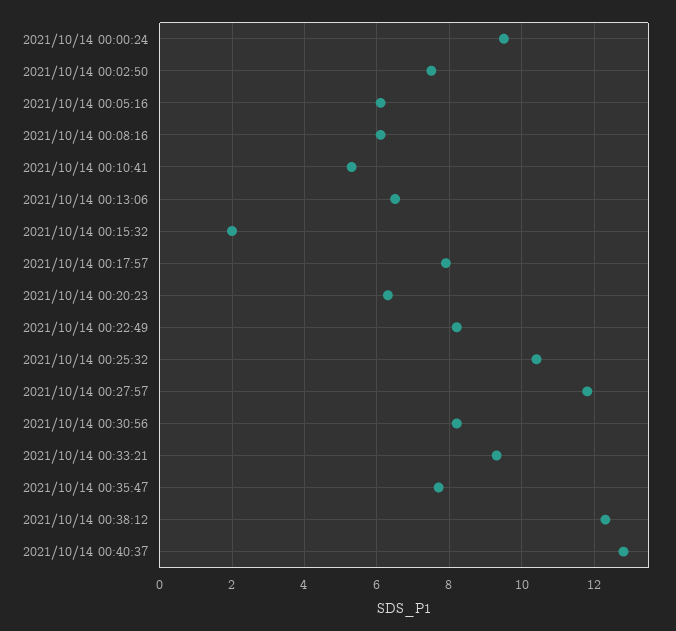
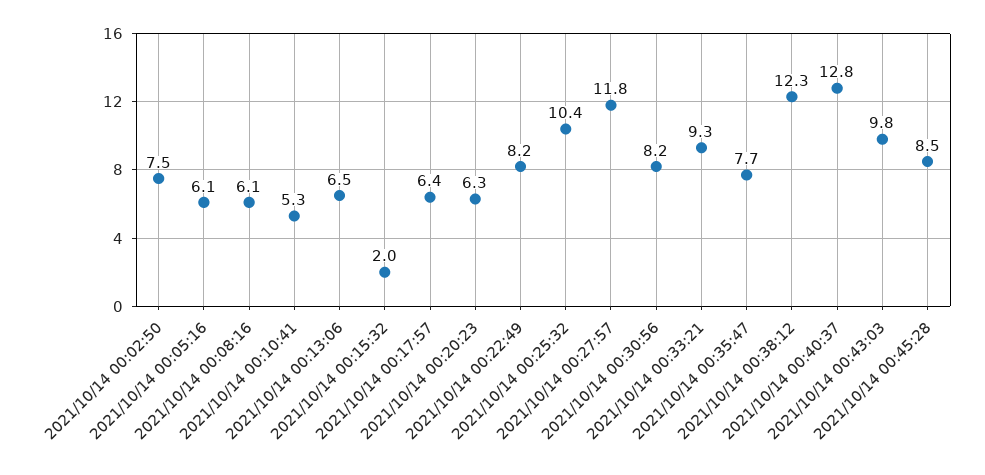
2021/10/14 00:00:24: 9.5 -> none
2021/10/14 00:17:57: 8 -> 6.4
2021/10/14 00:43:03: none -> 9.8
2021/10/14 00:45:28: none -> 8.5

